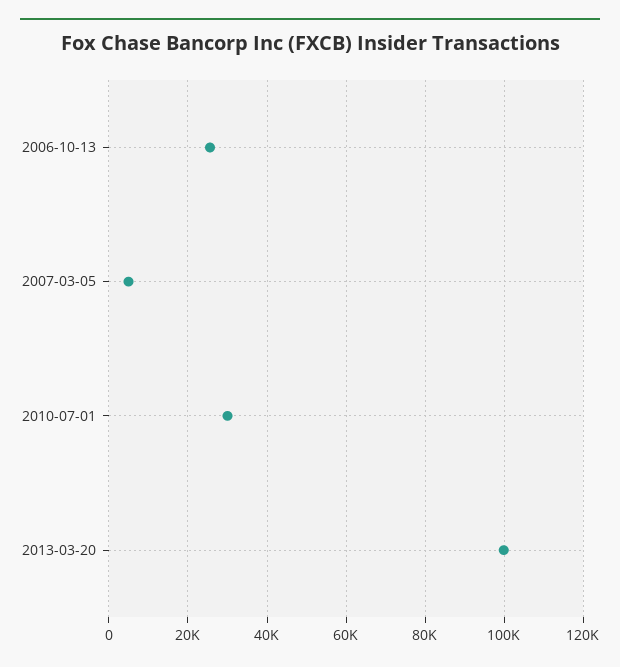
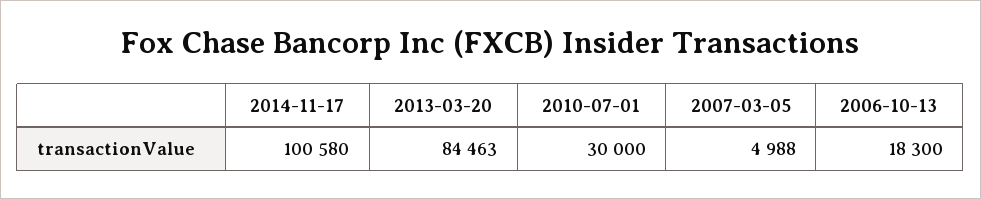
2006-10-13: 26000 -> 18300
2013-03-20: 100000 -> 84463
2014-11-17: none -> 100580

